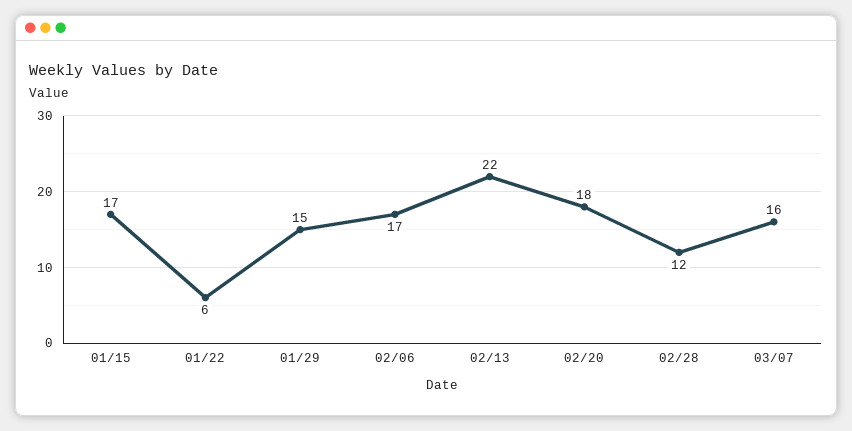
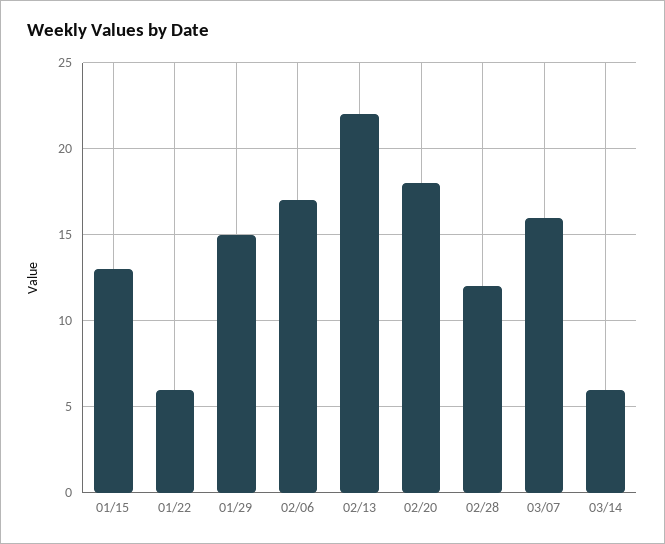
01/15: 17 -> 13
03/14: none -> 6

